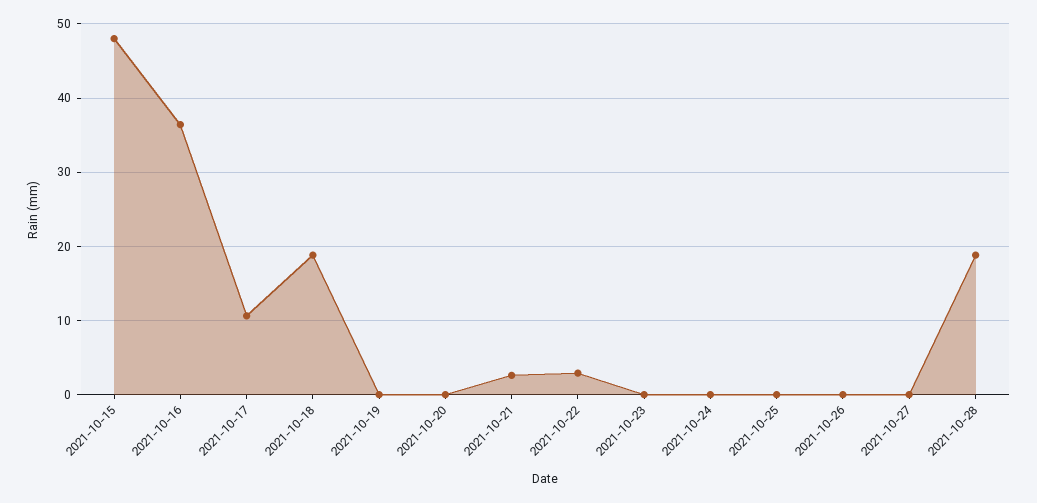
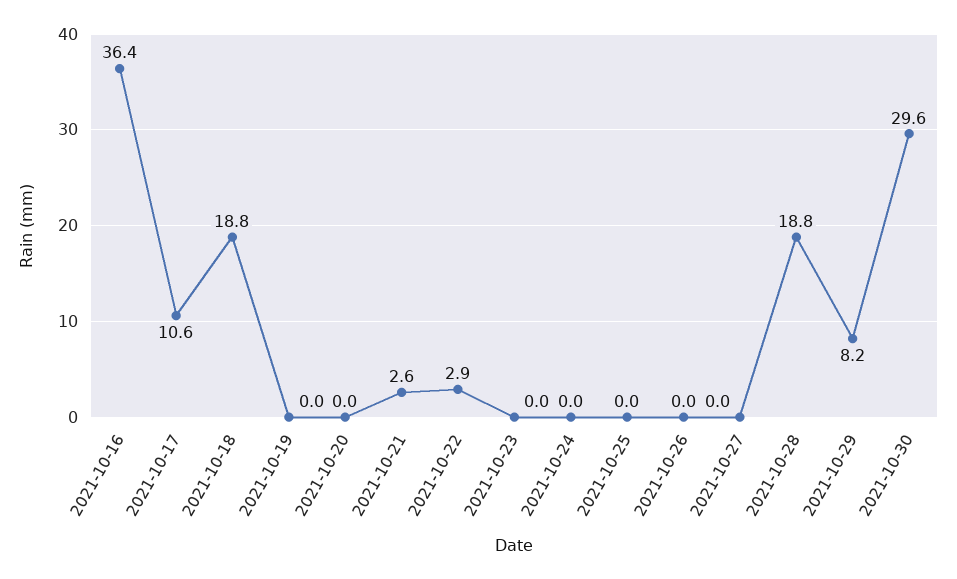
2021-10-15: 48 -> none
2021-10-29: none -> 8.2
2021-10-30: none -> 29.6

